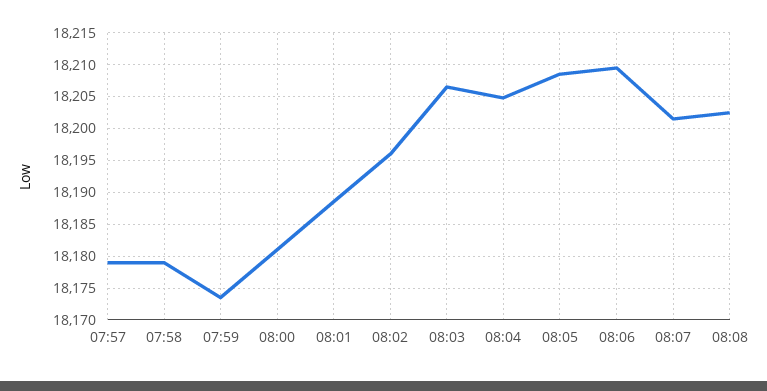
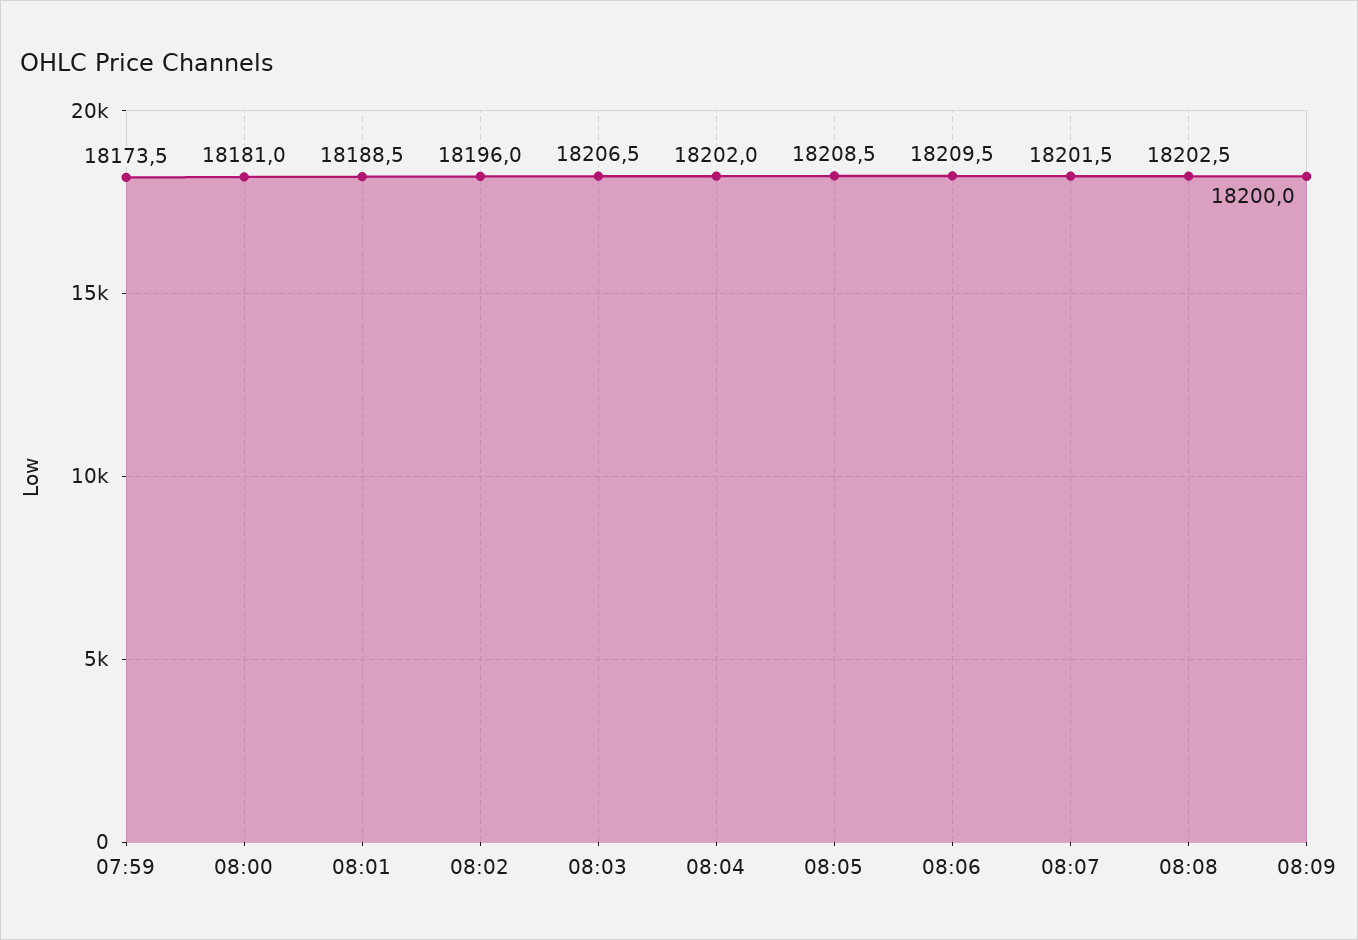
07:57: 18179 -> none
07:58: 18179 -> none
08:04: 18205 -> 18202
08:09: none -> 18200

